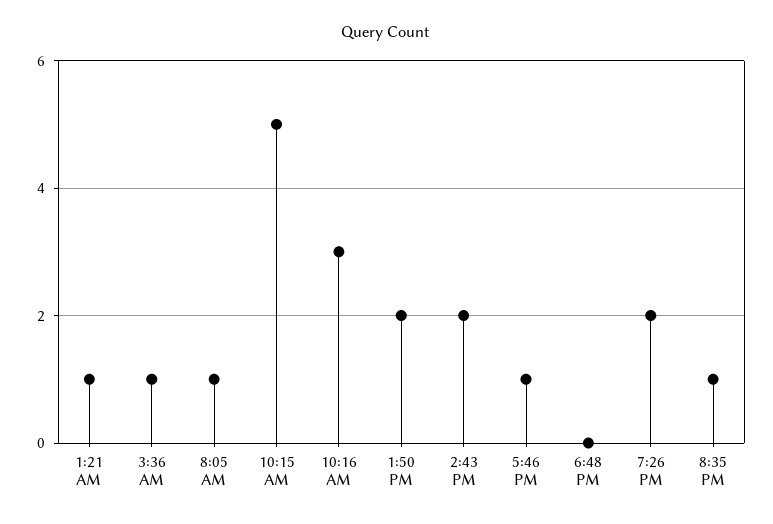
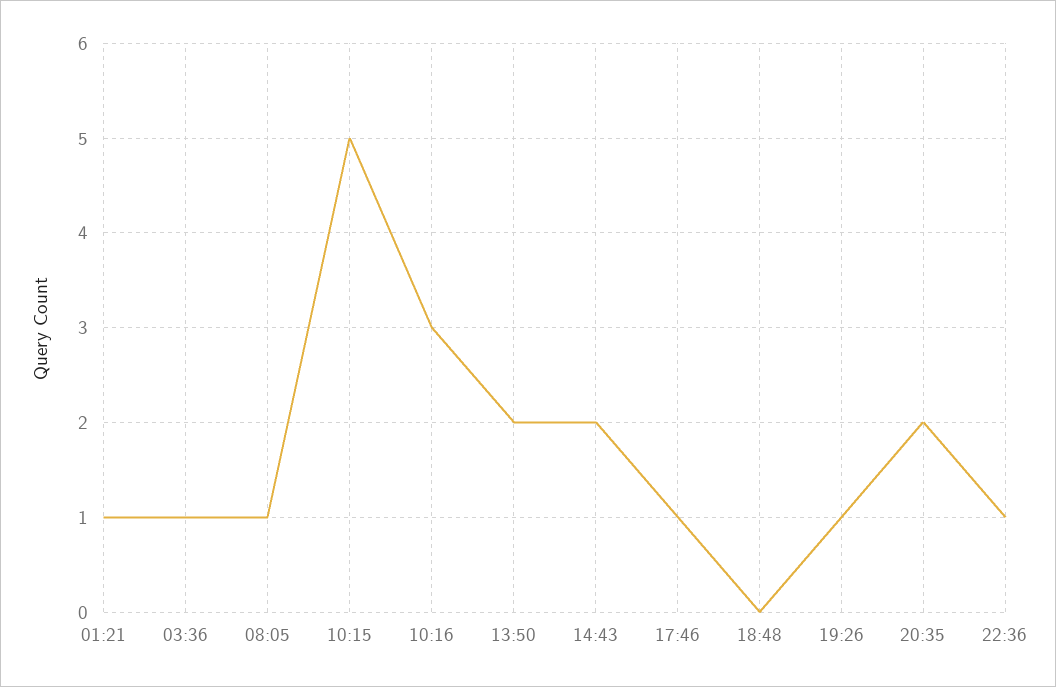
7:26 PM: 2 -> 1
8:35 PM: 1 -> 2
22:36: none -> 1

